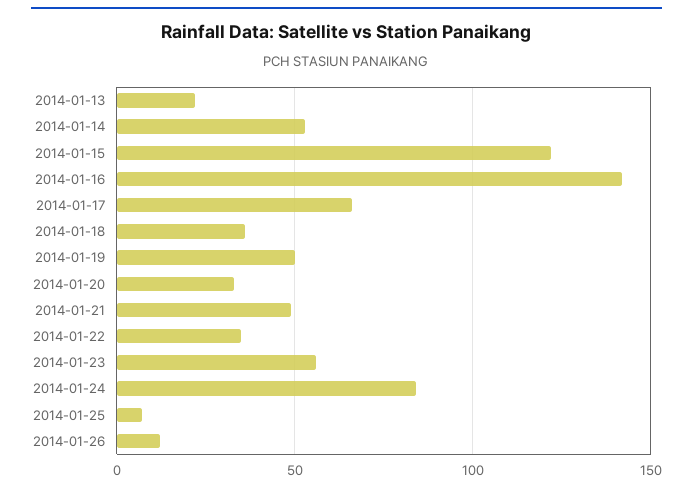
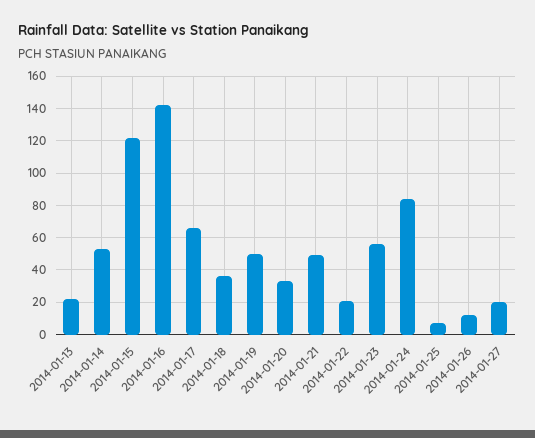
2014-01-22: 35 -> 20
2014-01-27: none -> 20

